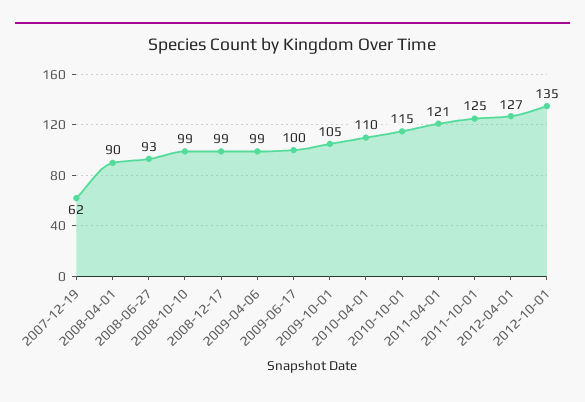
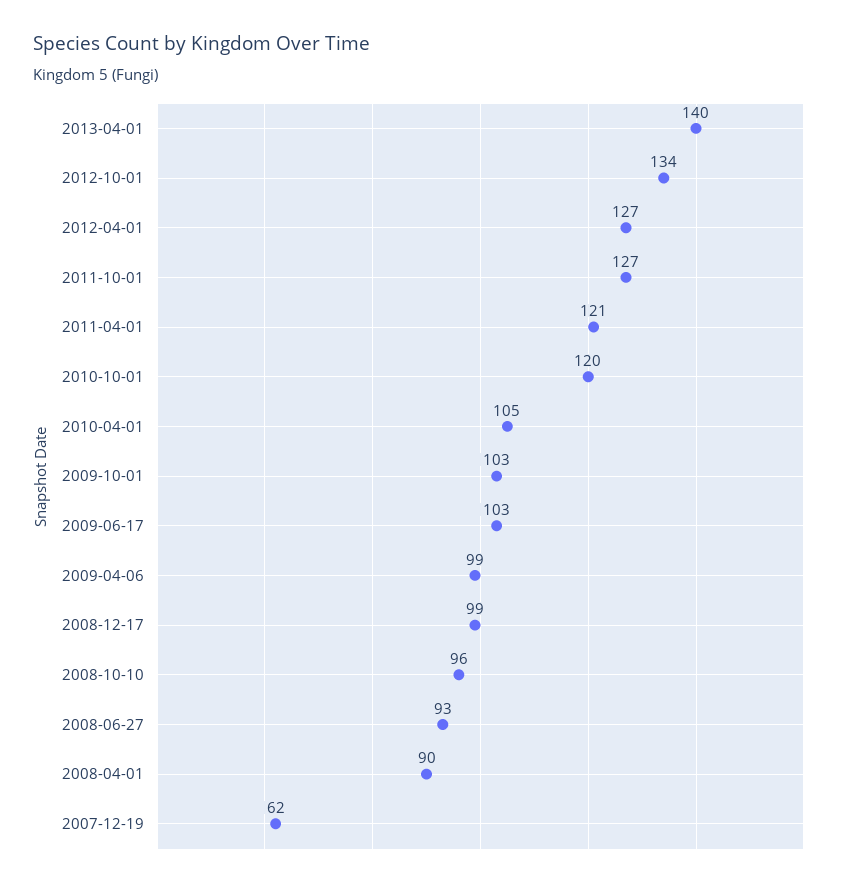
2008-10-10: 99 -> 96
2009-06-17: 100 -> 103
2009-10-01: 105 -> 103
2010-04-01: 110 -> 105
2010-10-01: 115 -> 120
2011-10-01: 125 -> 127
2012-10-01: 135 -> 134
2013-04-01: none -> 140

